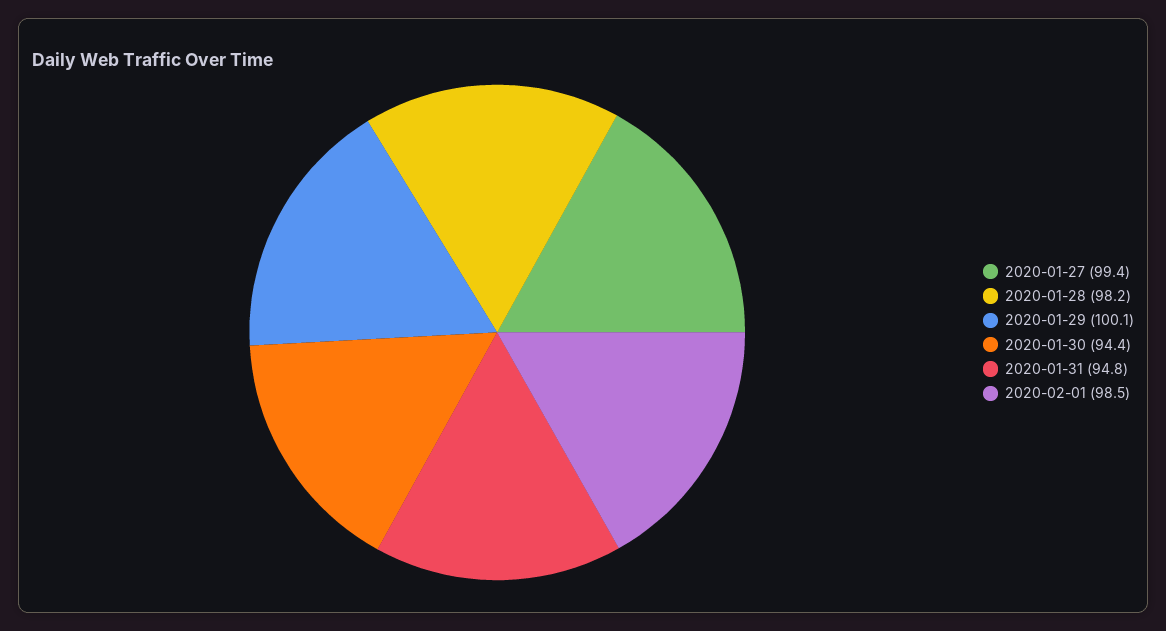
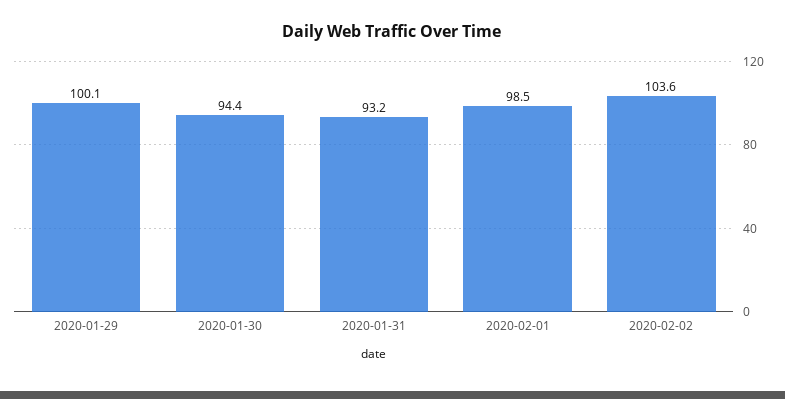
2020-01-27: 99.4 -> none
2020-01-28: 98.2 -> none
2020-01-31: 94.8 -> 93.2
2020-02-02: none -> 103.6

